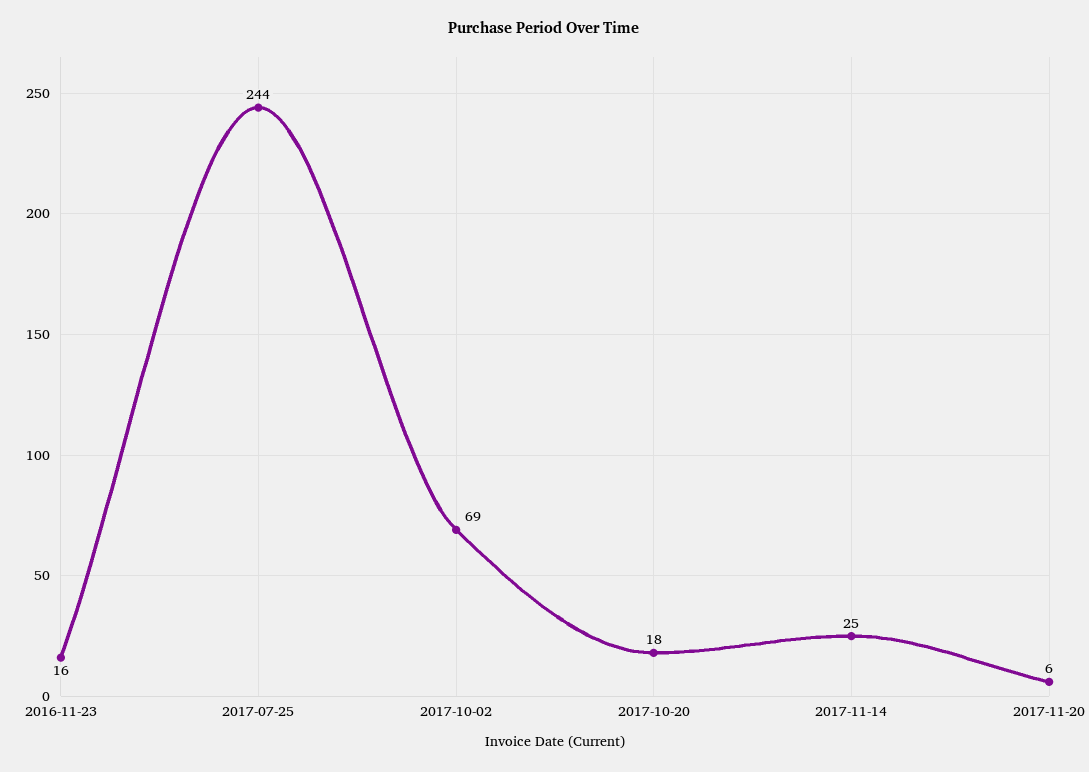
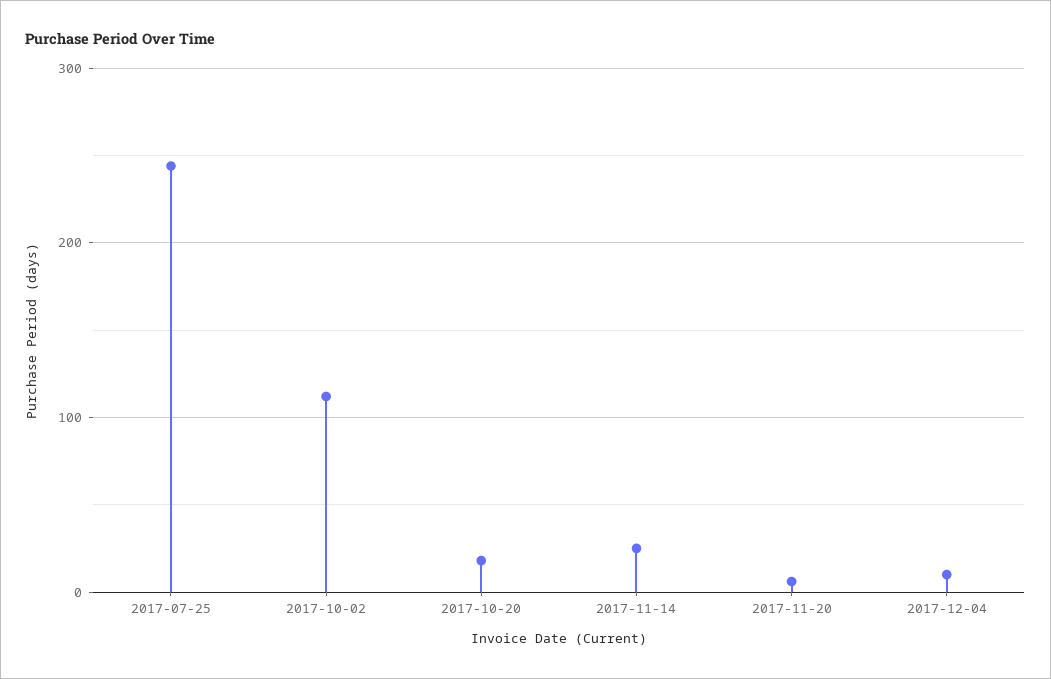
2016-11-23: 16 -> none
2017-10-02: 69 -> 110
2017-12-04: none -> 10

